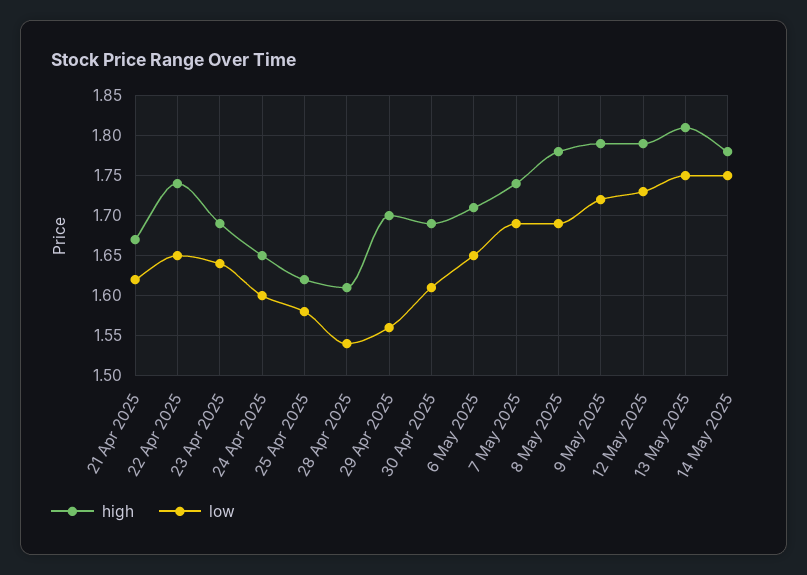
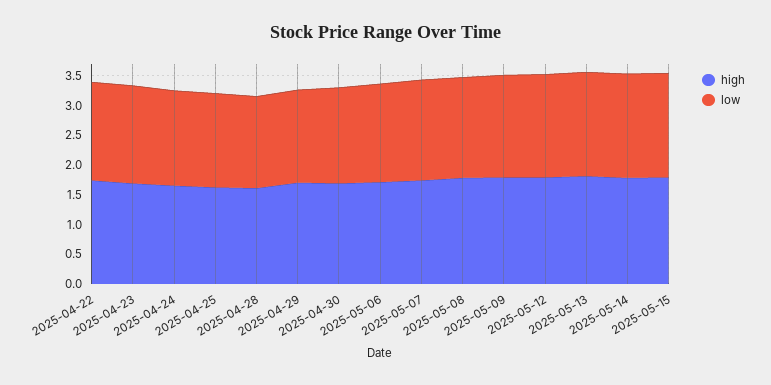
high, 21 Apr 2025: 1.67 -> none
low, 21 Apr 2025: 1.62 -> none
high, 2025-05-15: none -> 1.75
low, 2025-05-15: none -> 1.75

